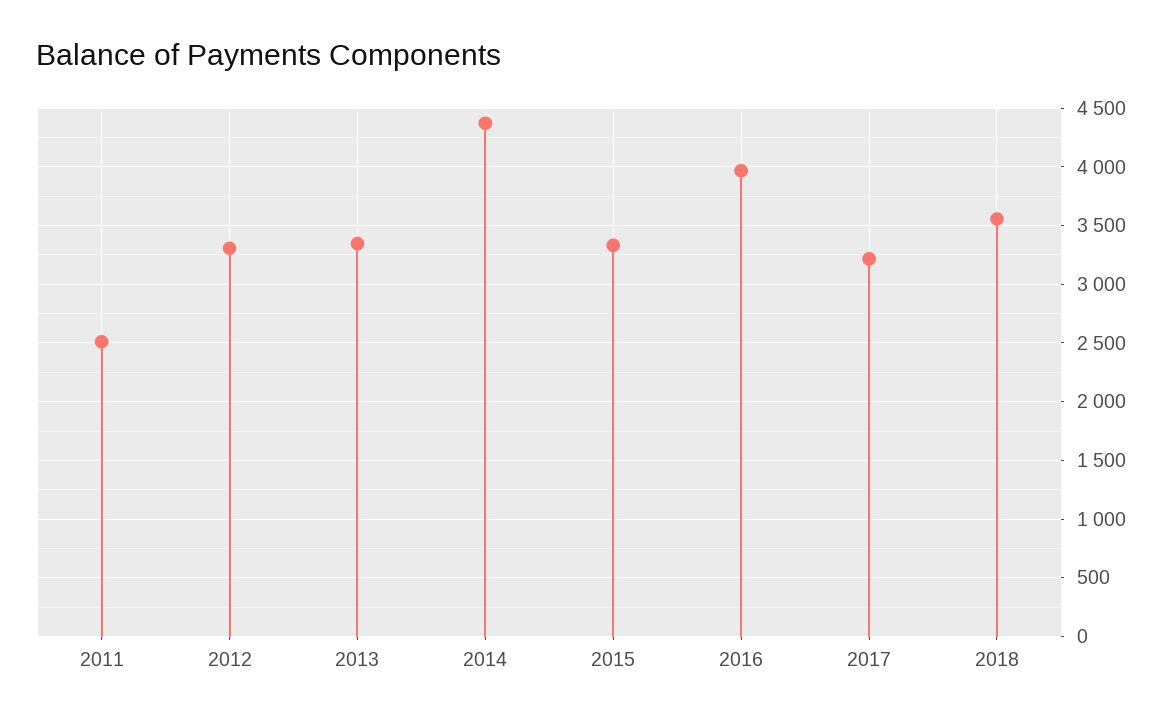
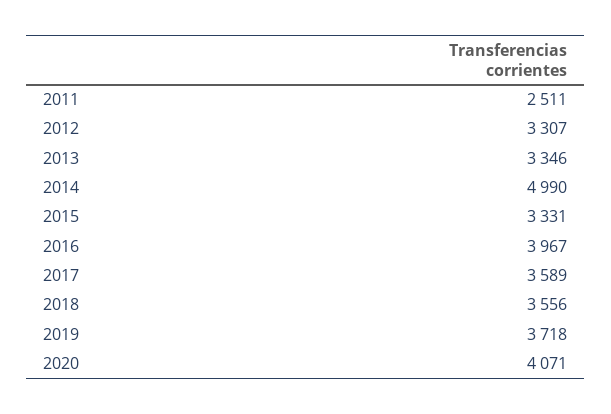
2014: 4400 -> 4990
2017: 3200 -> 3589
2019: none -> 3718
2020: none -> 4071

